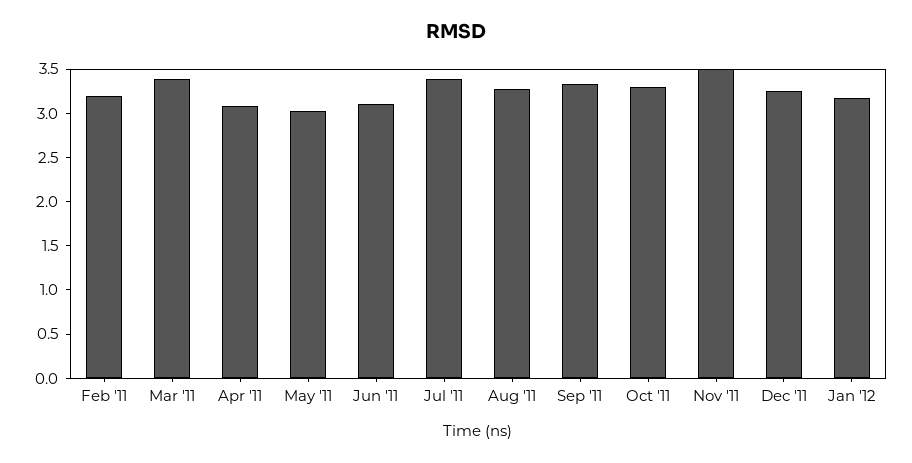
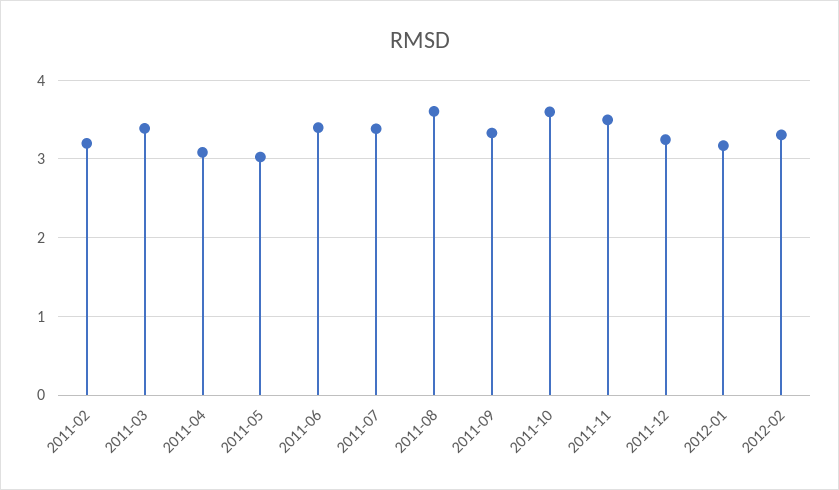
Jun '11: 3.1 -> 3.4
Aug '11: 3.3 -> 3.6
Oct '11: 3.3 -> 3.6
2012-02: none -> 3.3

